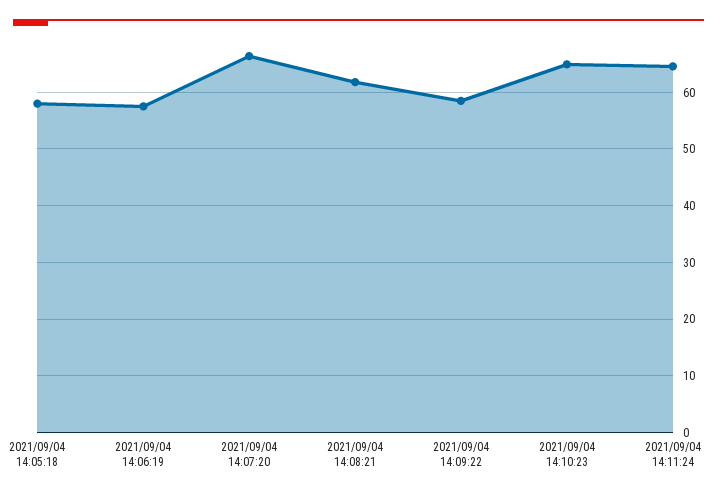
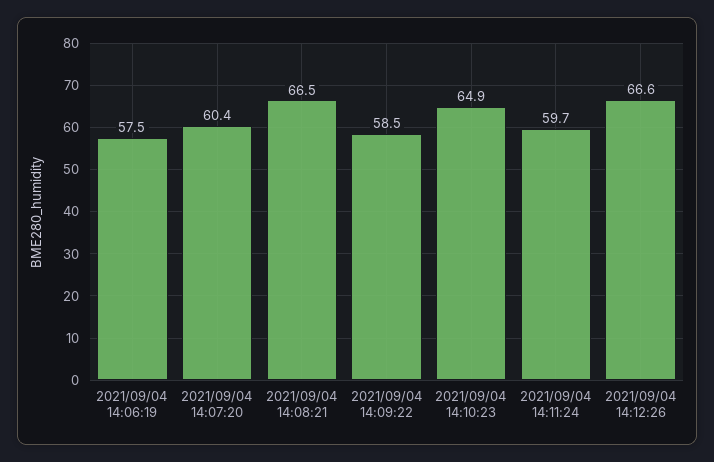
2021/09/04 14:05:18: 58 -> none
2021/09/04 14:07:20: 66 -> 60.4
2021/09/04 14:08:21: 62 -> 66.5
2021/09/04 14:11:24: 64 -> 59.7
2021/09/04 14:12:26: none -> 66.6

